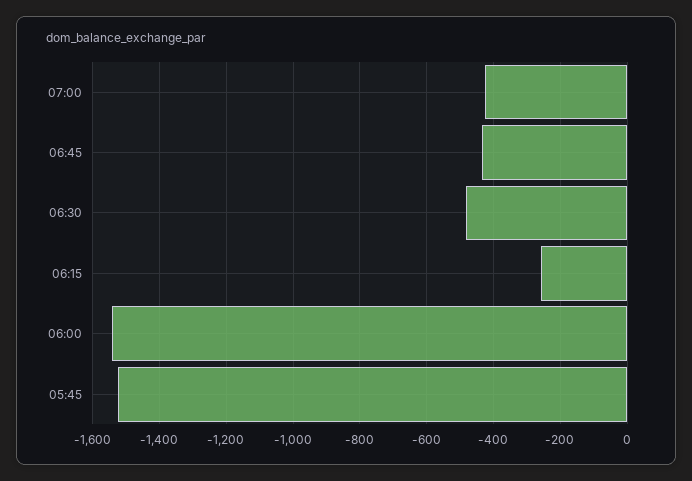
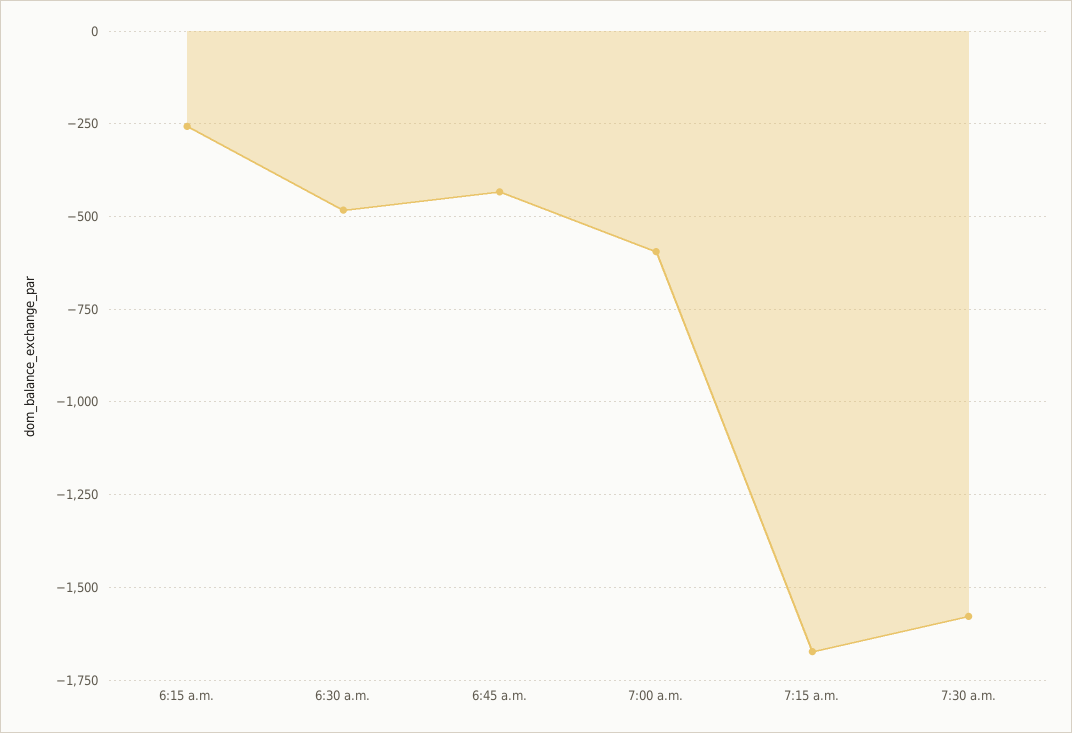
07:00: -420 -> -600
06:00: -1540 -> none
05:45: -1520 -> none
7:15 a.m.: none -> -1675
7:30 a.m.: none -> -1575

